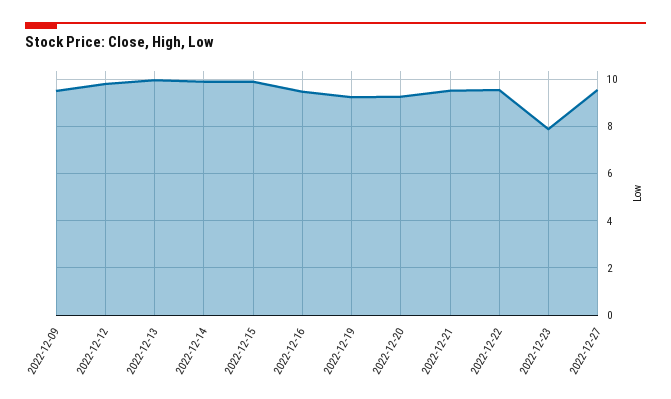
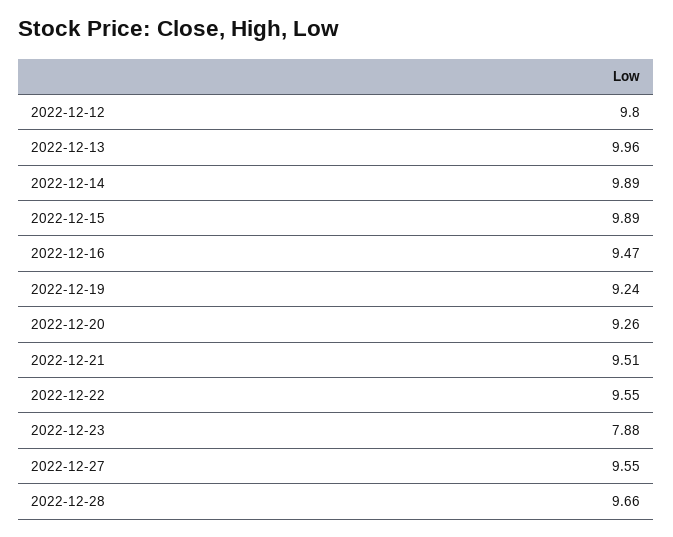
2022-12-09: 9.5 -> none
2022-12-28: none -> 9.66

